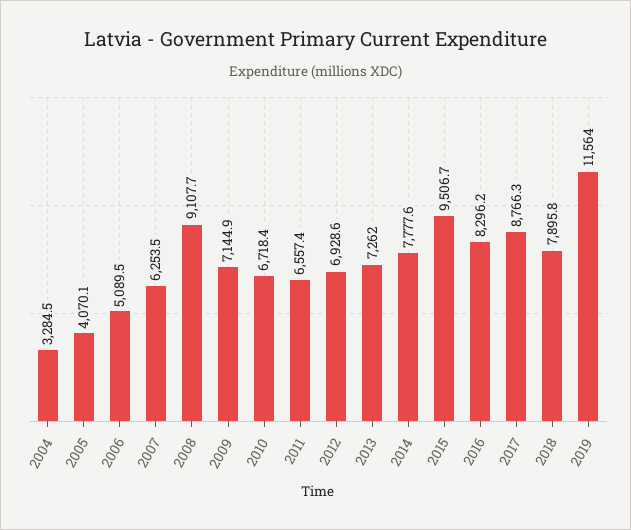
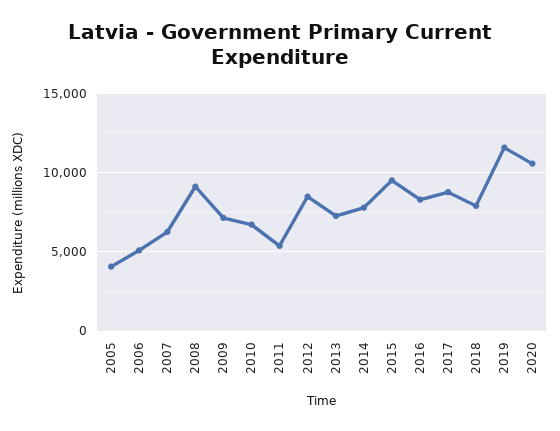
2004: 3284.5 -> none
2011: 6557.4 -> 5500
2012: 6928.6 -> 8500
2020: none -> 10500

